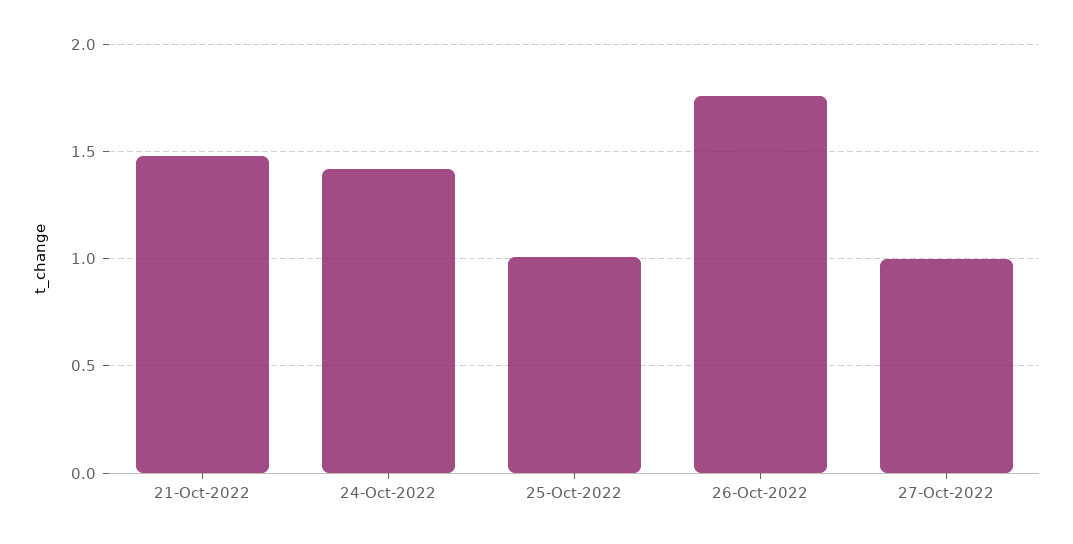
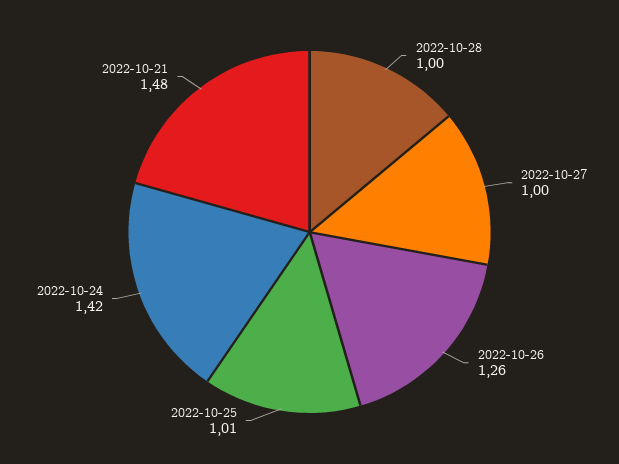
26-Oct-2022: 1.75 -> 1.26
2022-10-28: none -> 1

